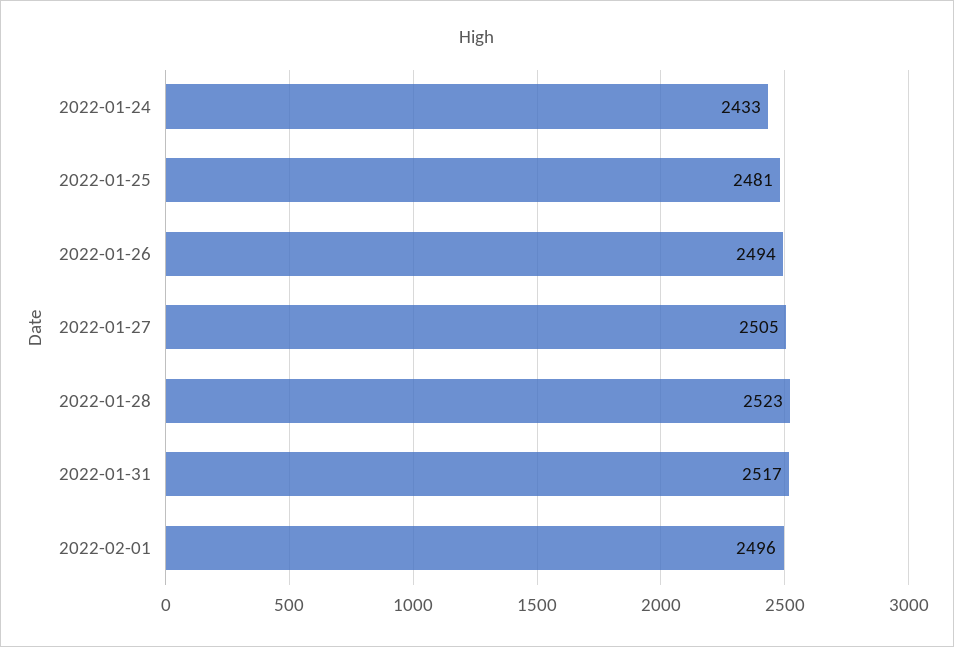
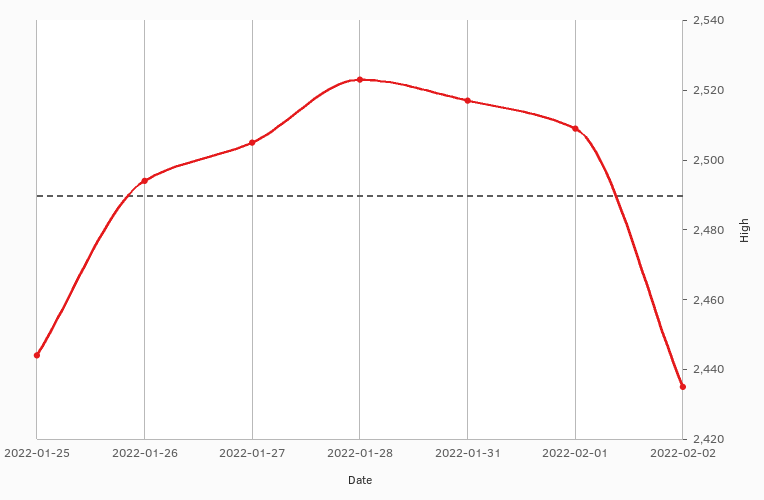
2022-01-24: 2433 -> none
2022-01-25: 2481 -> 2445
2022-02-01: 2496 -> 2510
2022-02-02: none -> 2435

